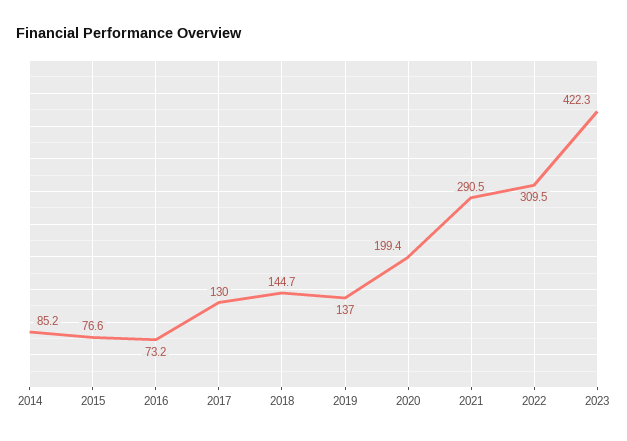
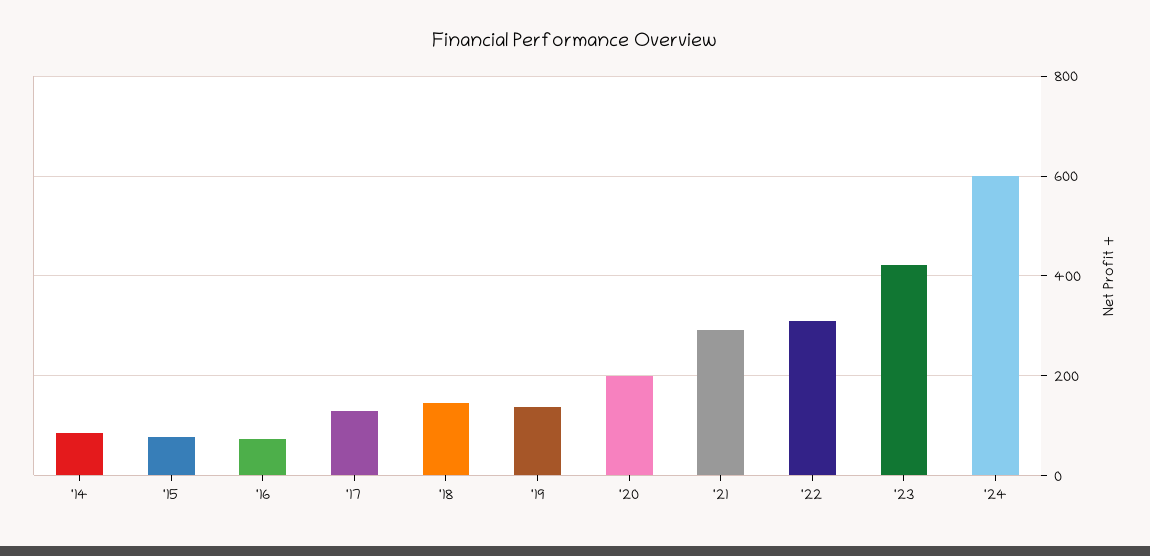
'24: none -> 600

